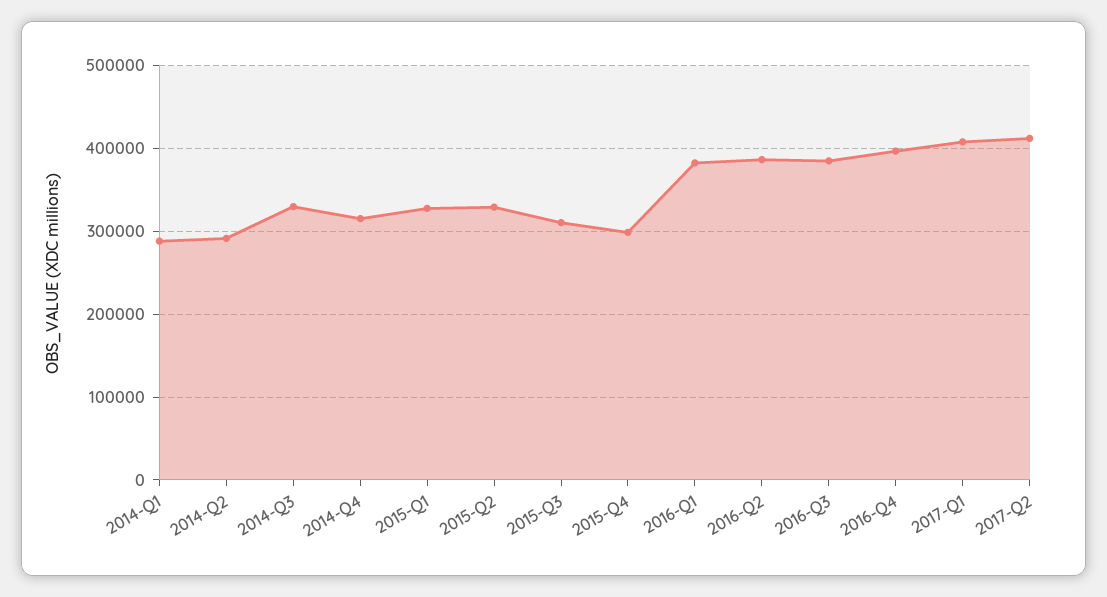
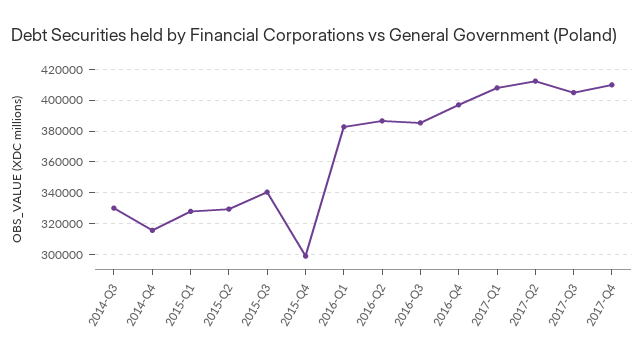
2014-Q1: 290000 -> none
2014-Q2: 290000 -> none
2015-Q3: 310000 -> 340000
2017-Q3: none -> 405000
2017-Q4: none -> 410000

